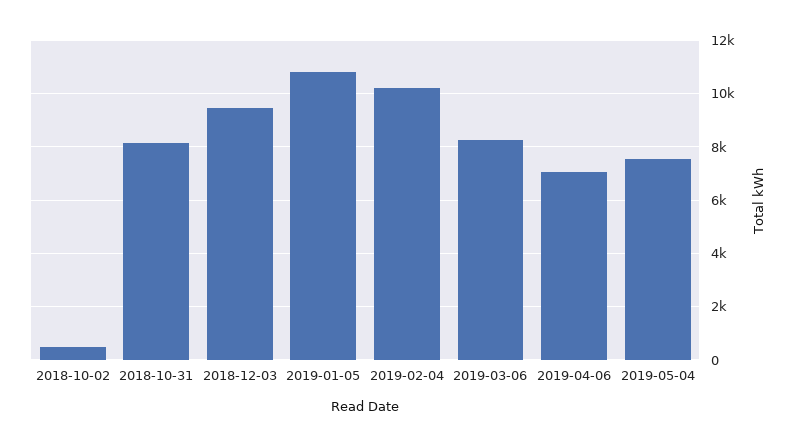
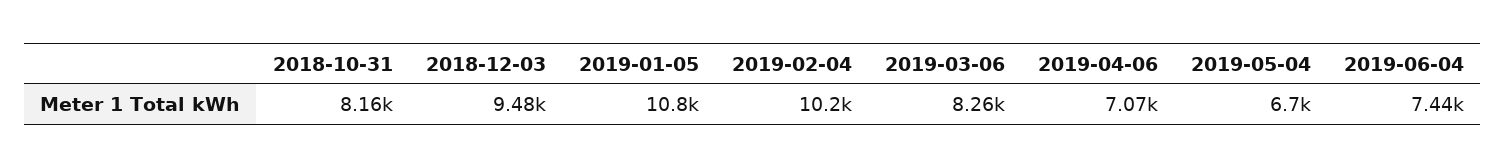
2018-10-02: 500 -> none
2019-05-04: 7500 -> 6700
2019-06-04: none -> 7440

